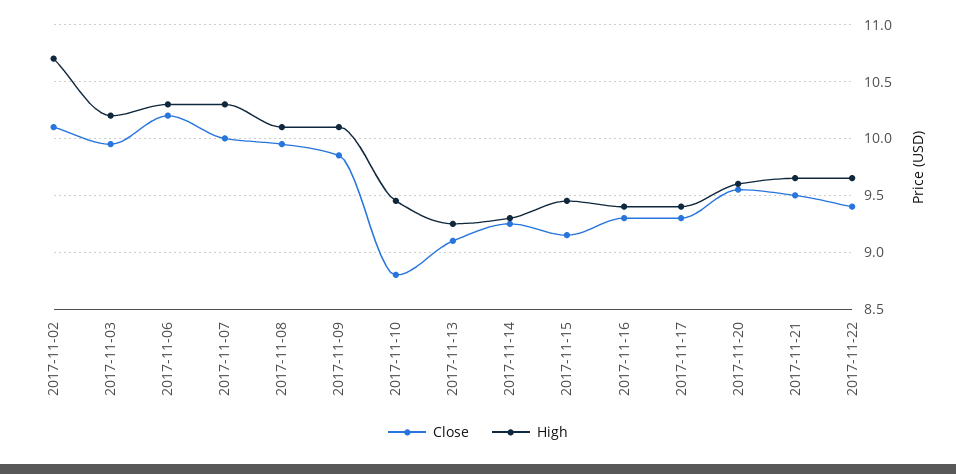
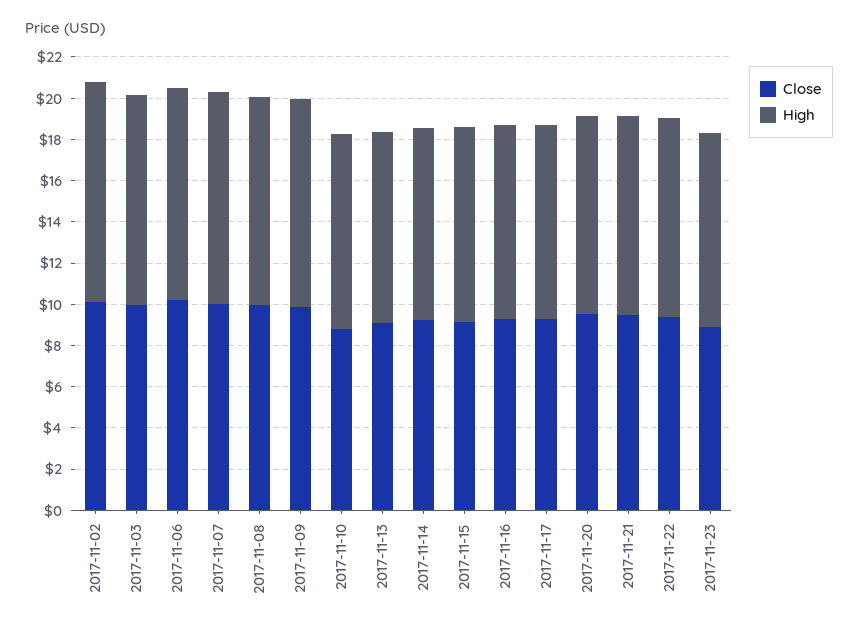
Close, 2017-11-23: none -> 9
High, 2017-11-23: none -> 9.5

